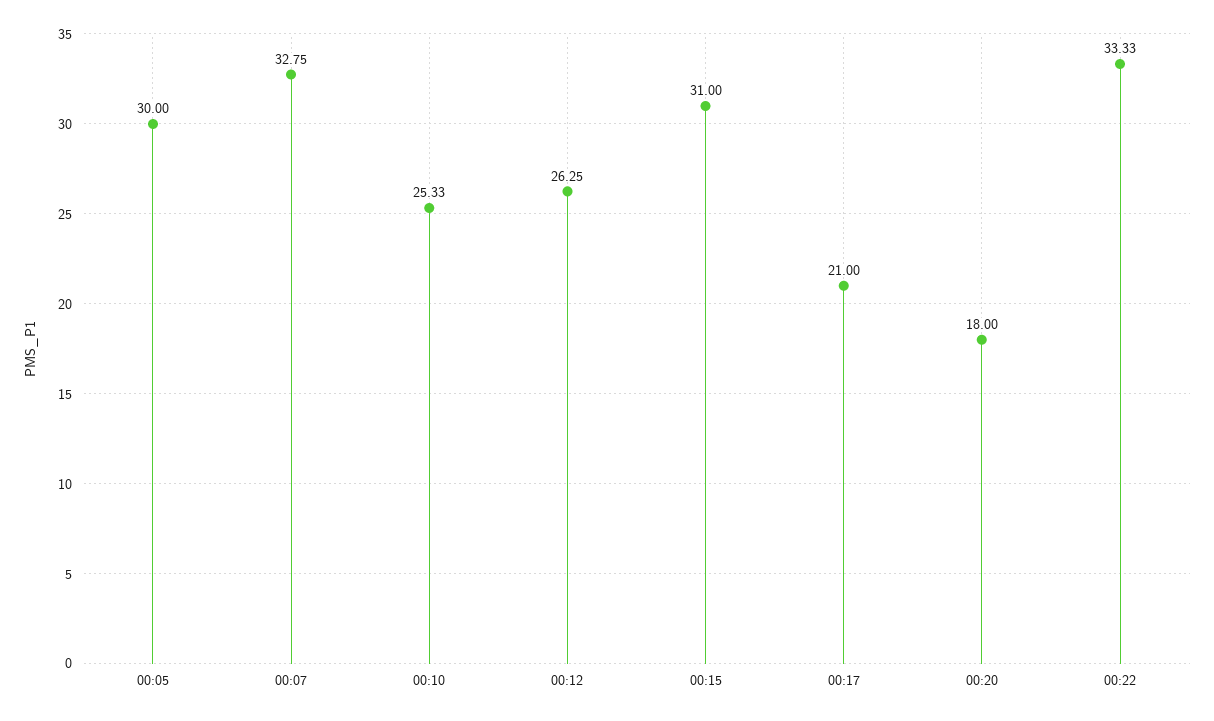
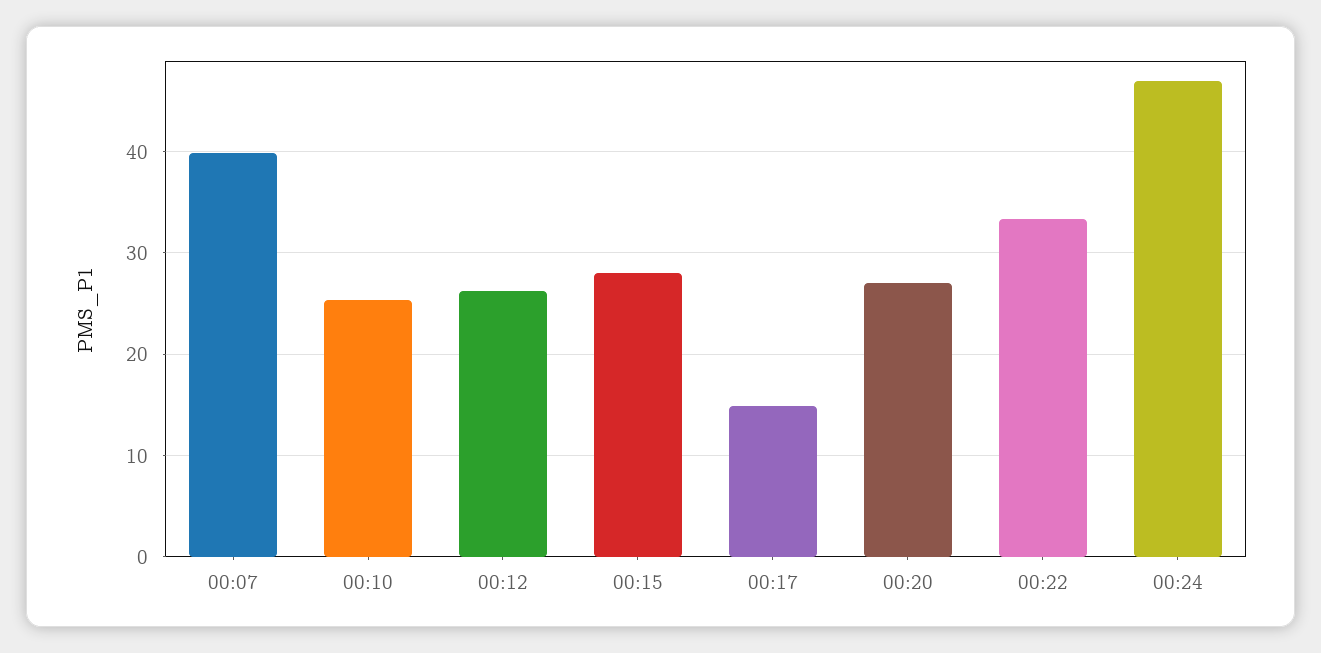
00:05: 30 -> none
00:07: 32.75 -> 40
00:15: 31 -> 28
00:17: 21 -> 15
00:20: 18 -> 27
00:24: none -> 47

